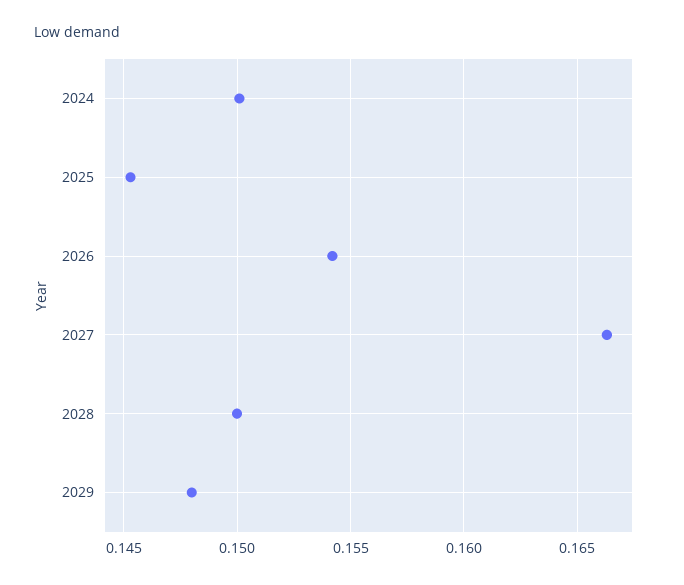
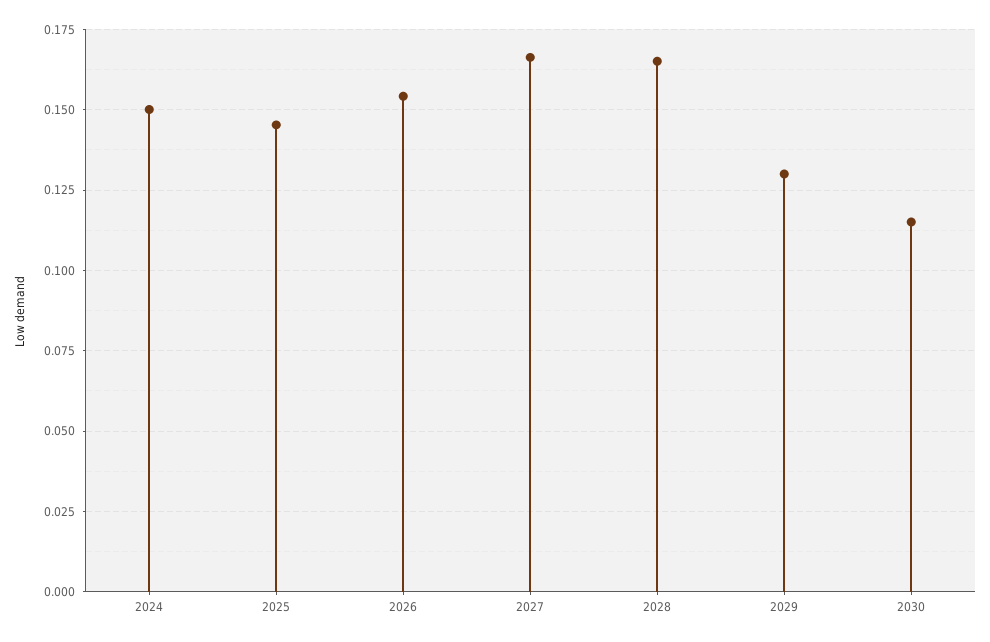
2028: 0.15 -> 0.165
2029: 0.148 -> 0.13
2030: none -> 0.115

